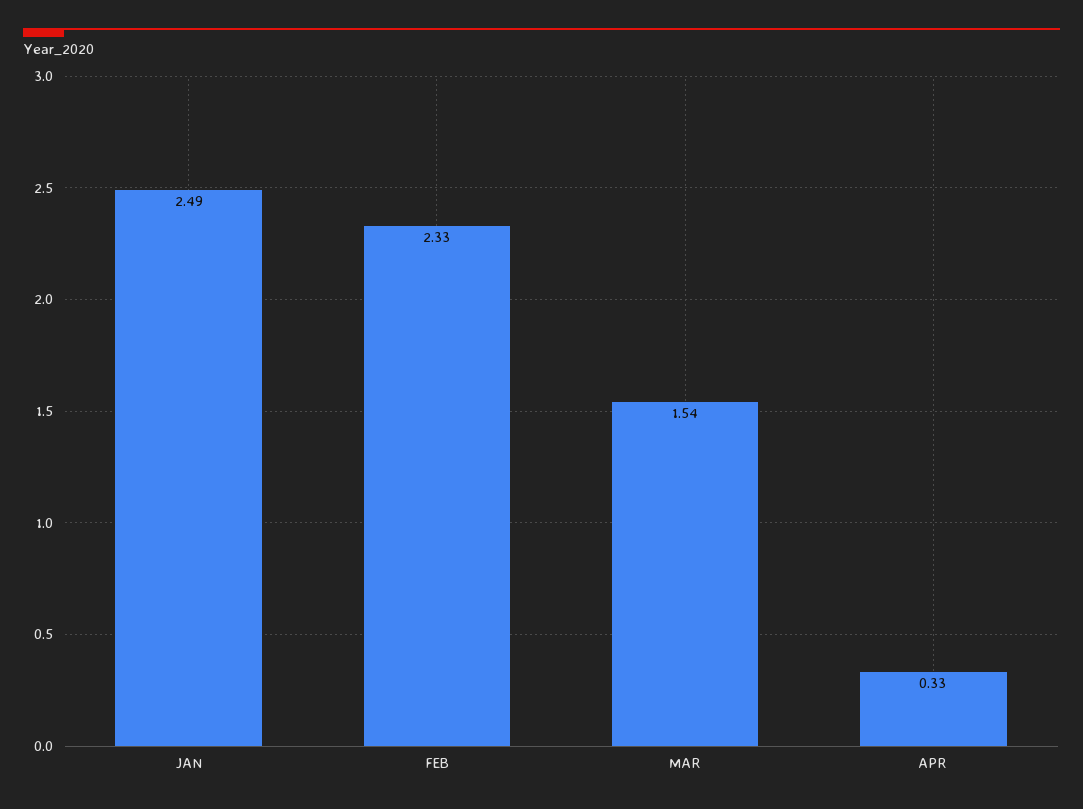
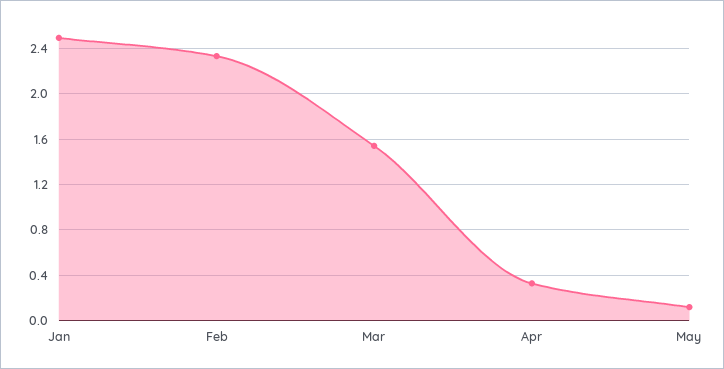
May: none -> 0.1

